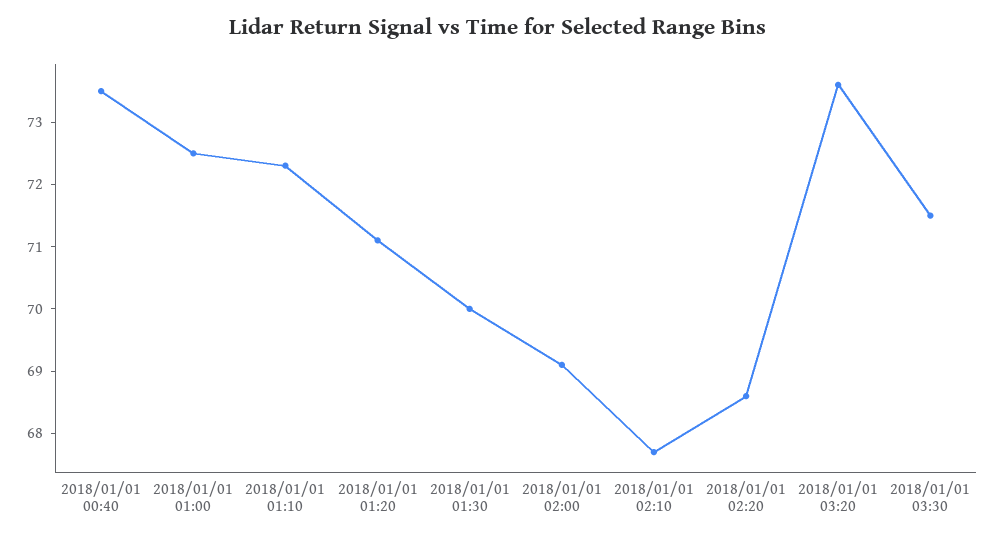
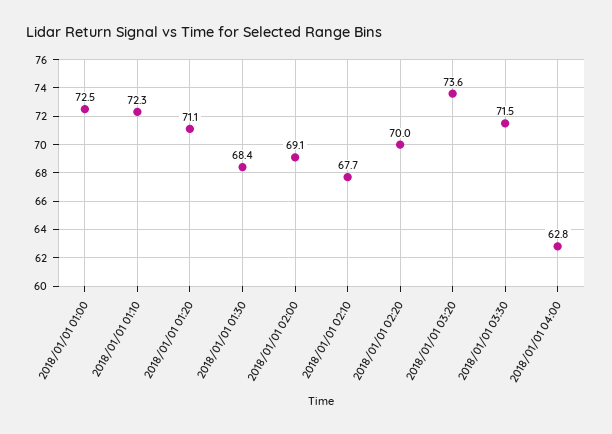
2018/01/01 00:40: 73.5 -> none
2018/01/01 01:30: 70 -> 68.4
2018/01/01 02:20: 68.5 -> 70
2018/01/01 04:00: none -> 62.8

